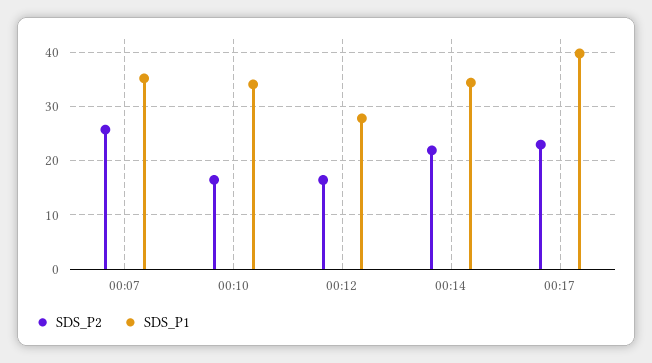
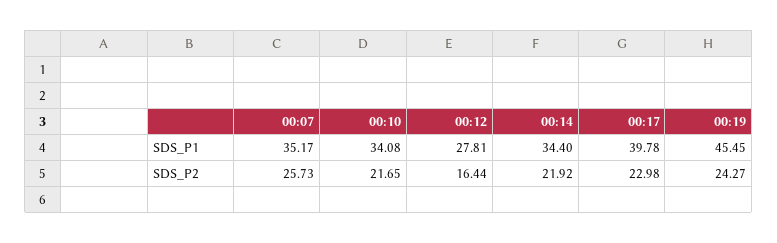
SDS_P2, 00:10: 16 -> 21.65
SDS_P1, 00:19: none -> 45.45
SDS_P2, 00:19: none -> 24.27

